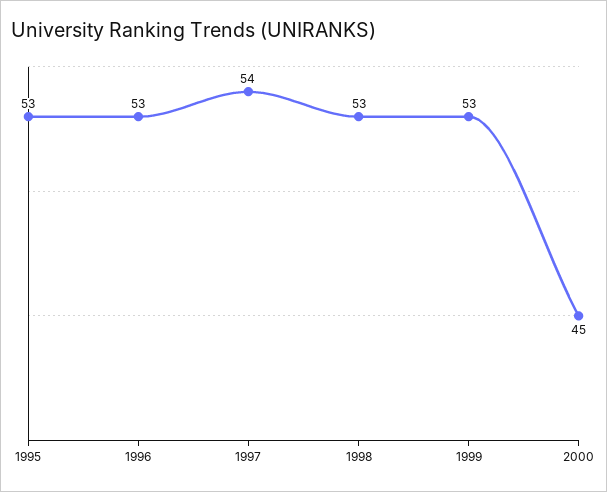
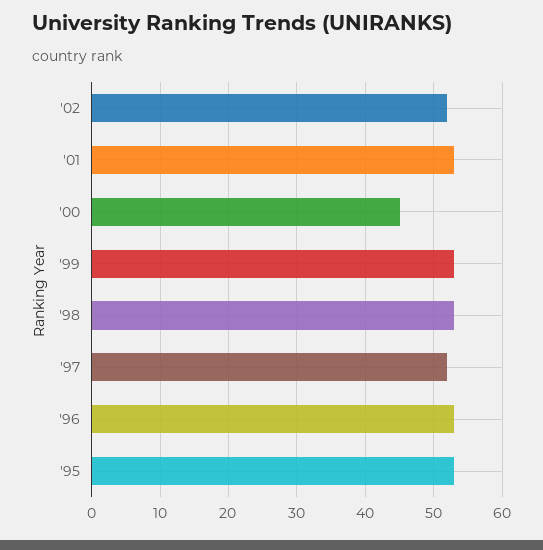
1997: 54 -> 52
'02: none -> 52
'01: none -> 53

